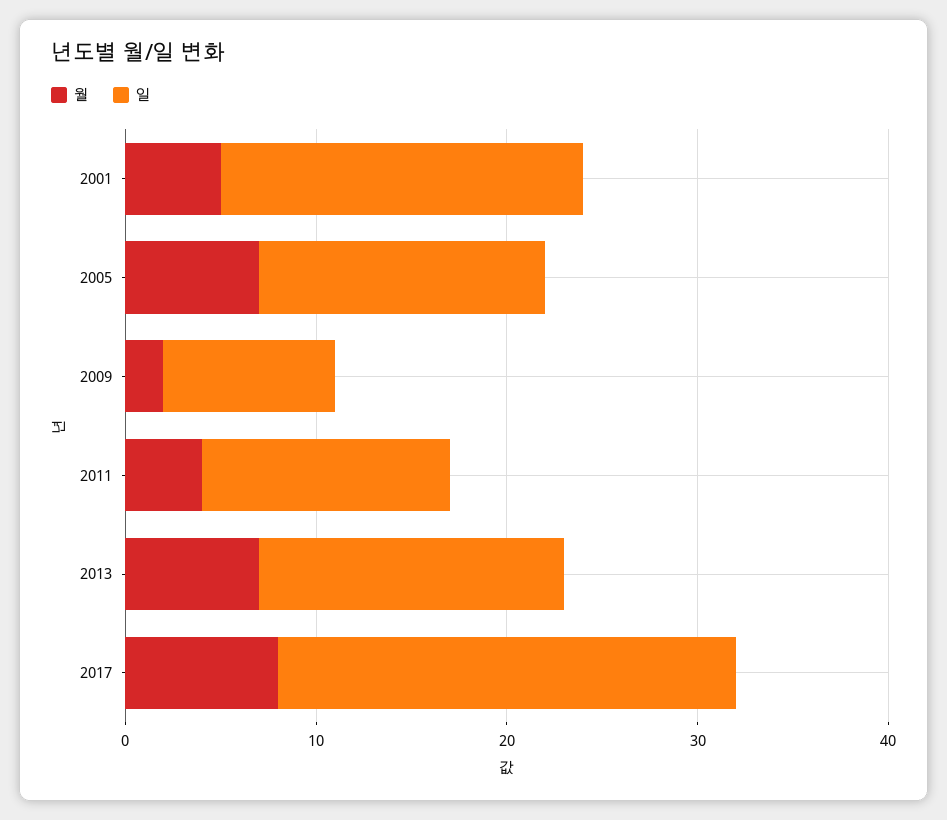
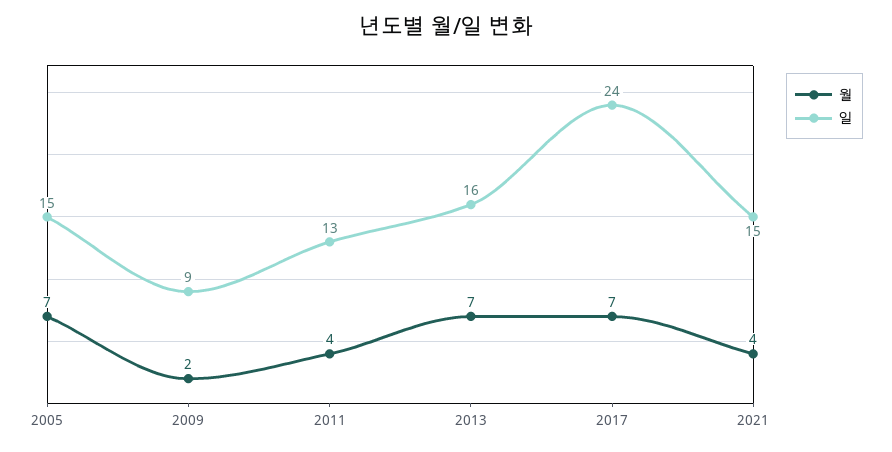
월, 2001: 5 -> none
일, 2001: 19 -> none
월, 2017: 8 -> 7
월, 2021: none -> 4
일, 2021: none -> 15

